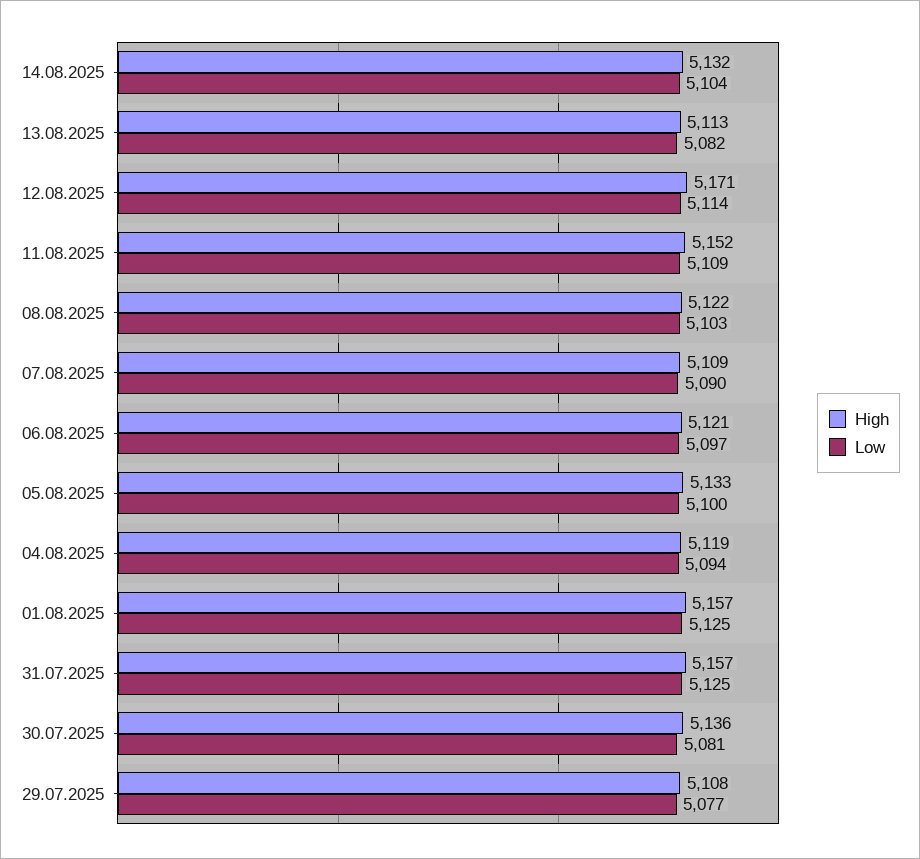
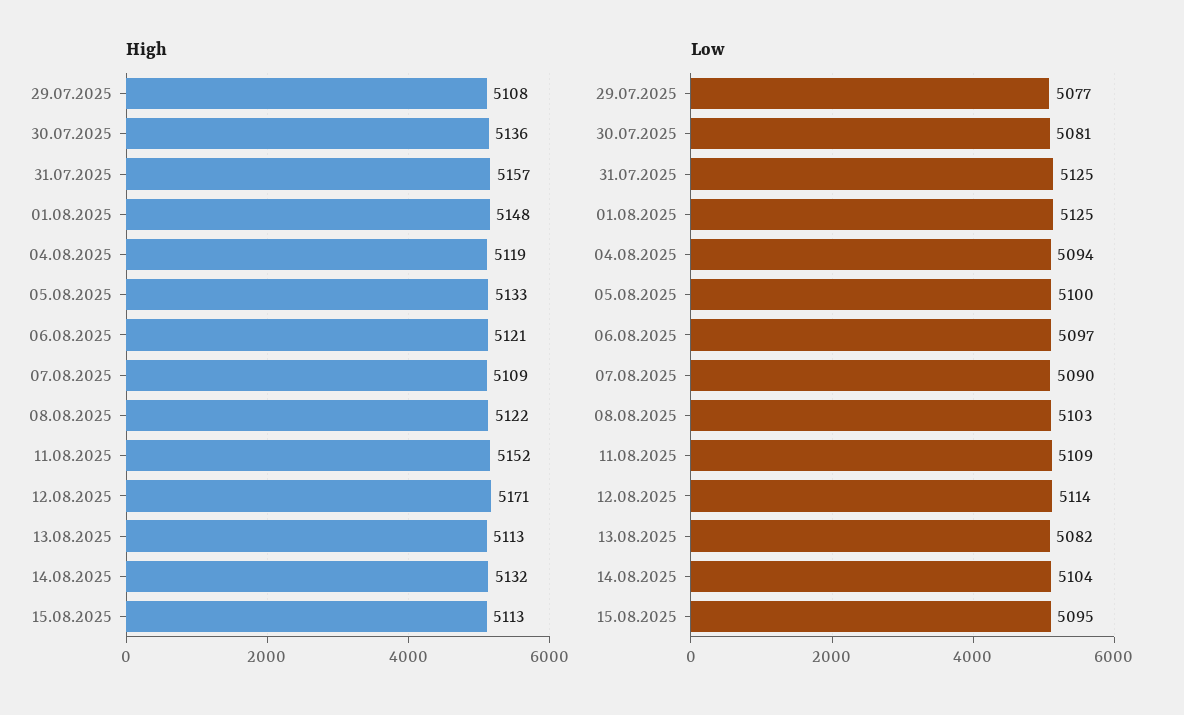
High, 01.08.2025: 5157 -> 5148
High, 15.08.2025: none -> 5113
Low, 15.08.2025: none -> 5095

